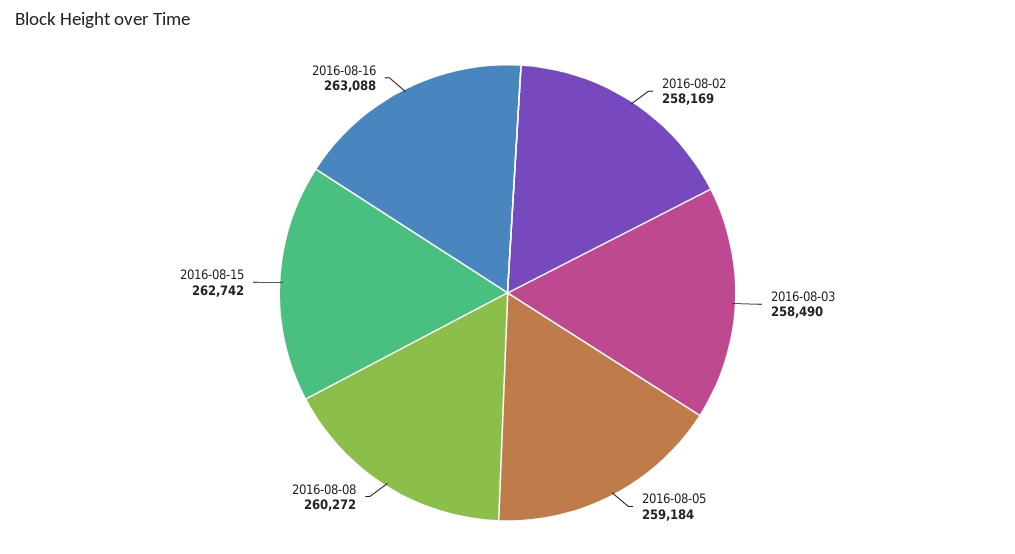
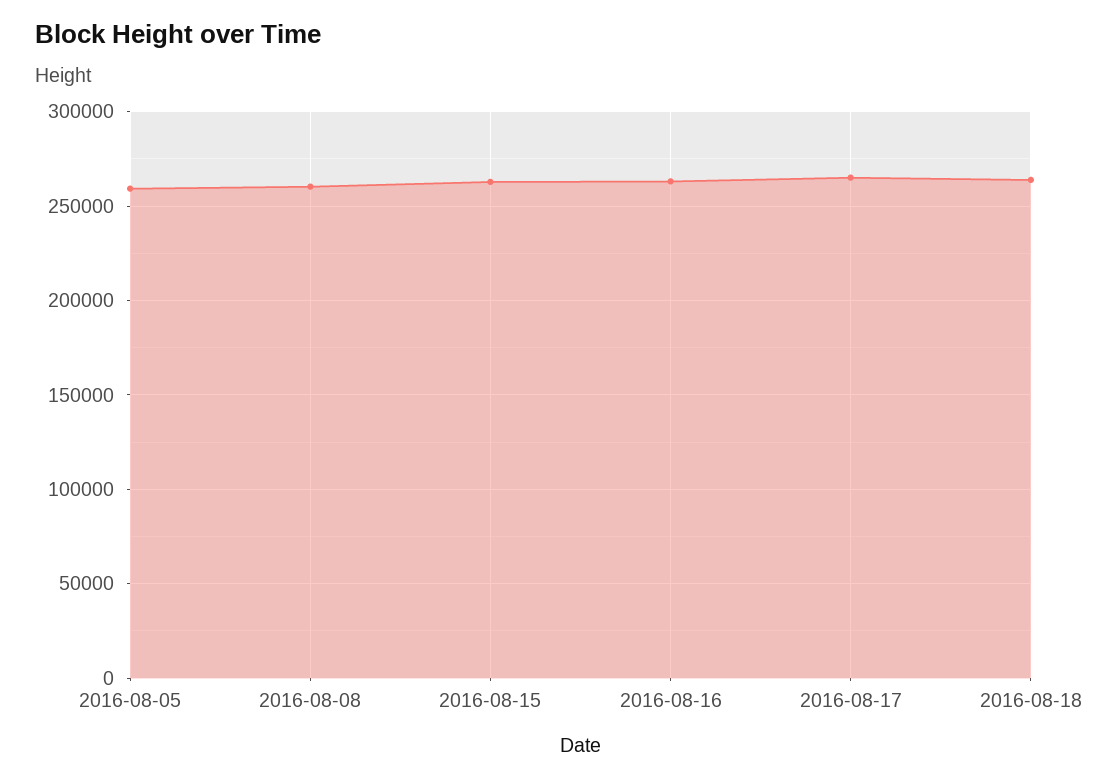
2016-08-02: 258169 -> none
2016-08-03: 258490 -> none
2016-08-17: none -> 265000
2016-08-18: none -> 265000

